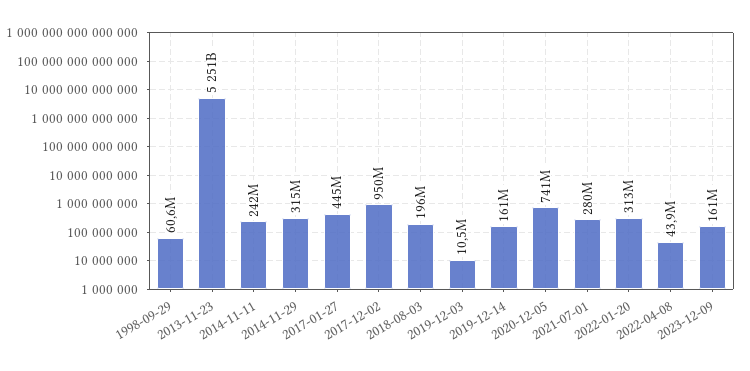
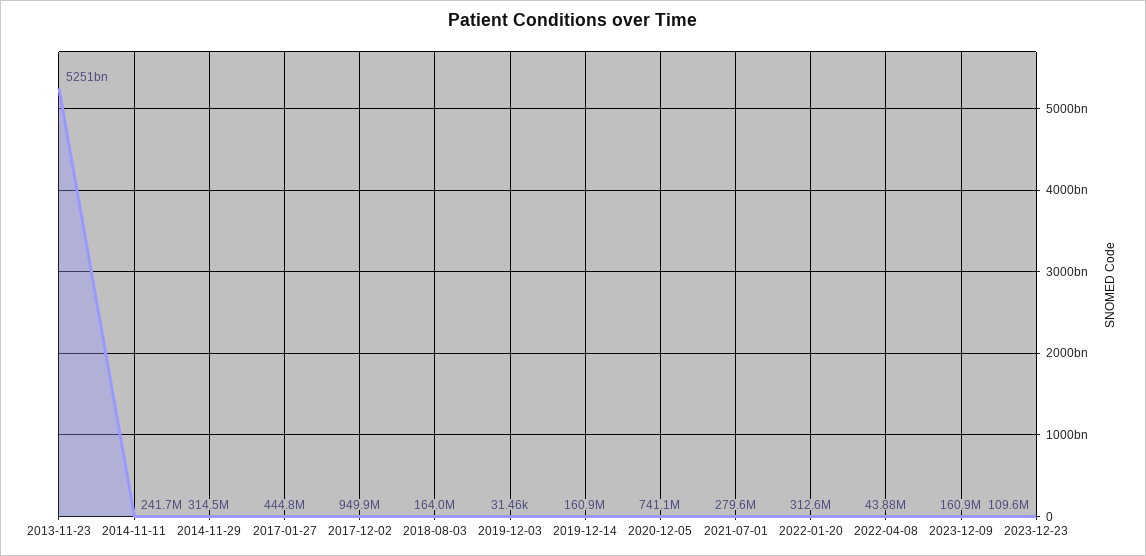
1998-09-29: 60600000 -> none
2018-08-03: 196000000 -> 164000000
2019-12-03: 10500000 -> 31460
2023-12-23: none -> 109600000

